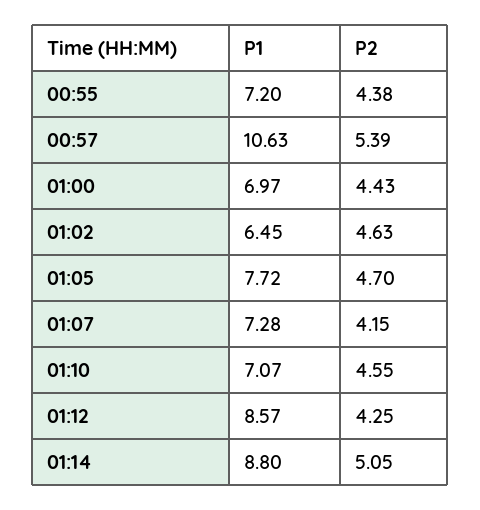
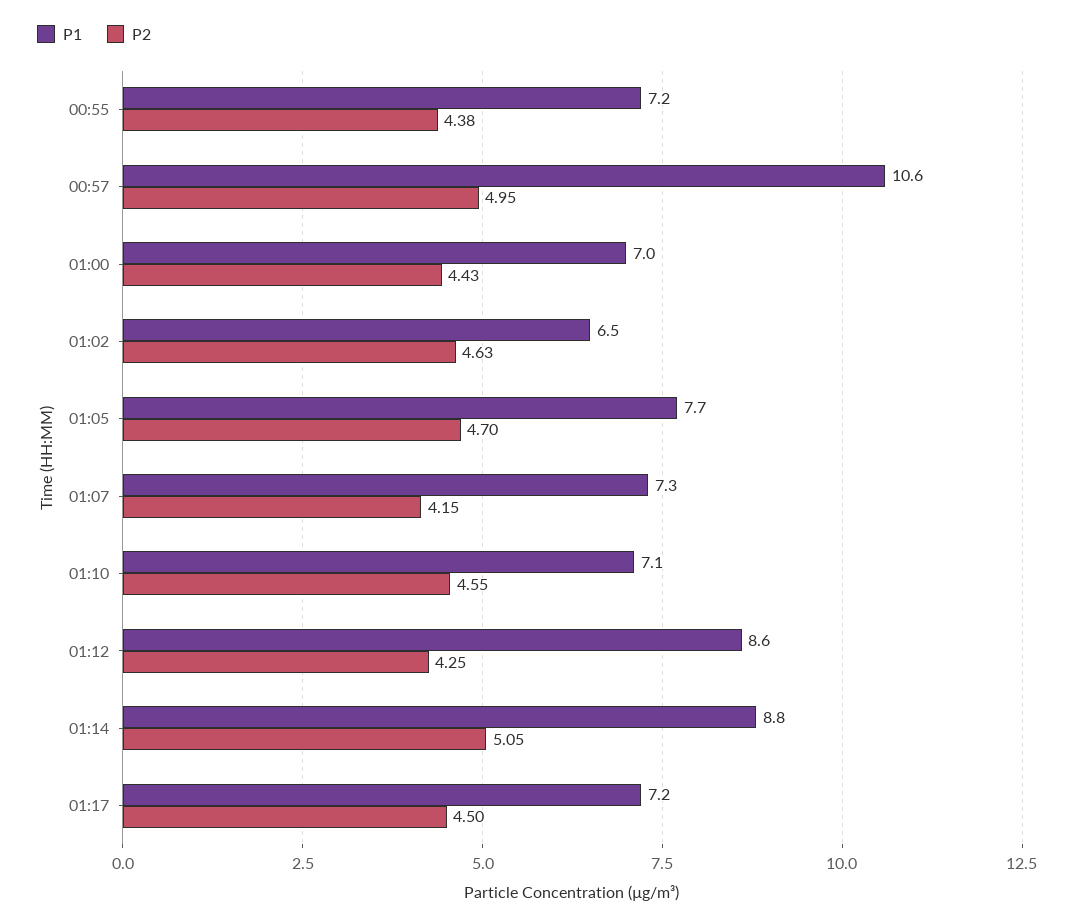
P2, 00:57: 5.39 -> 4.95
P1, 01:17: none -> 7.2
P2, 01:17: none -> 4.5

